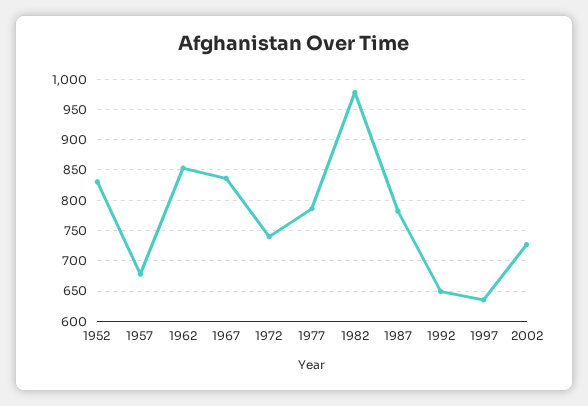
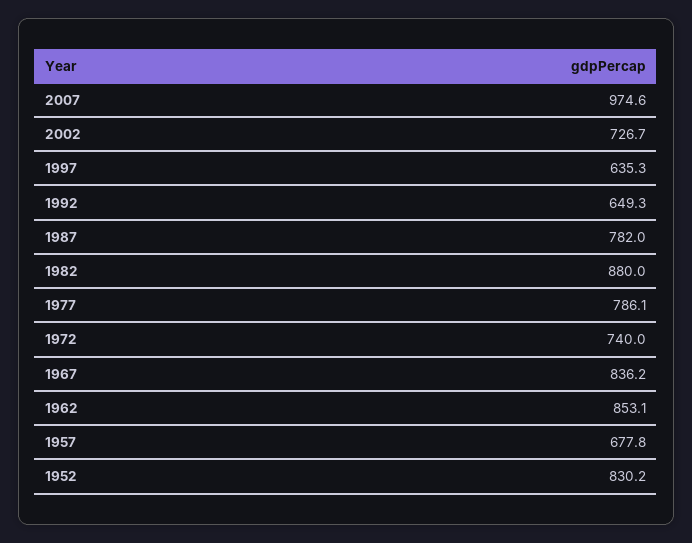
1982: 980 -> 880
2007: none -> 974.6

